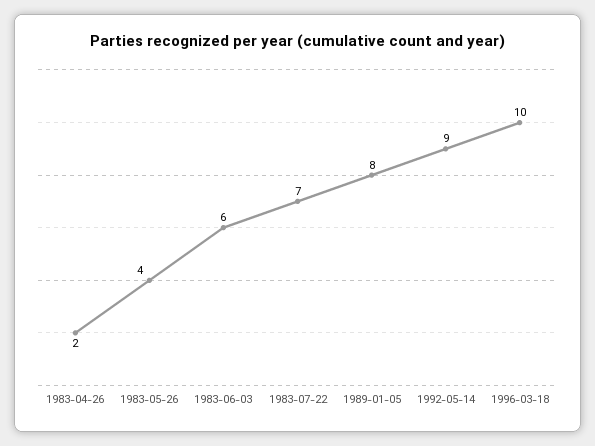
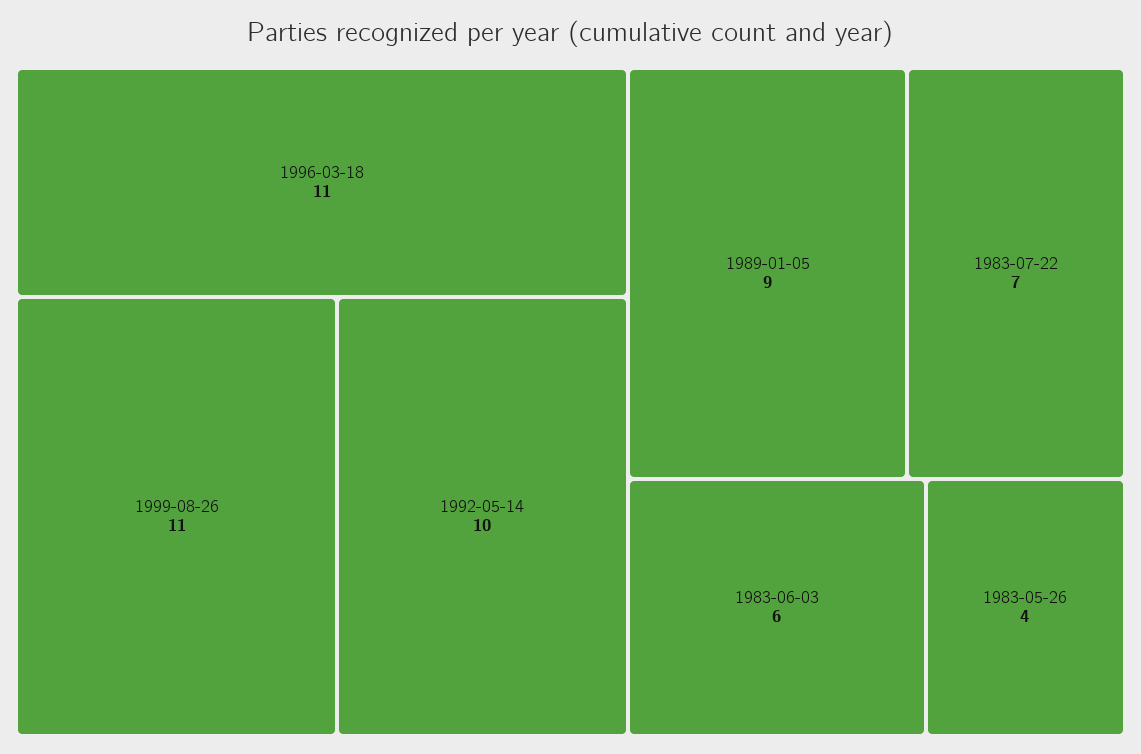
1983-04-26: 2 -> none
1989-01-05: 8 -> 9
1992-05-14: 9 -> 10
1996-03-18: 10 -> 11
1999-08-26: none -> 11

